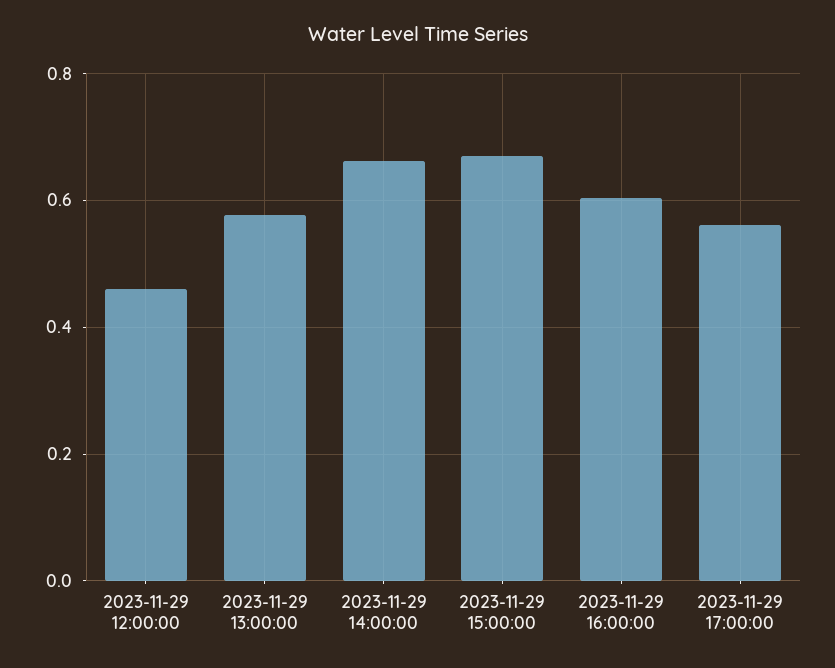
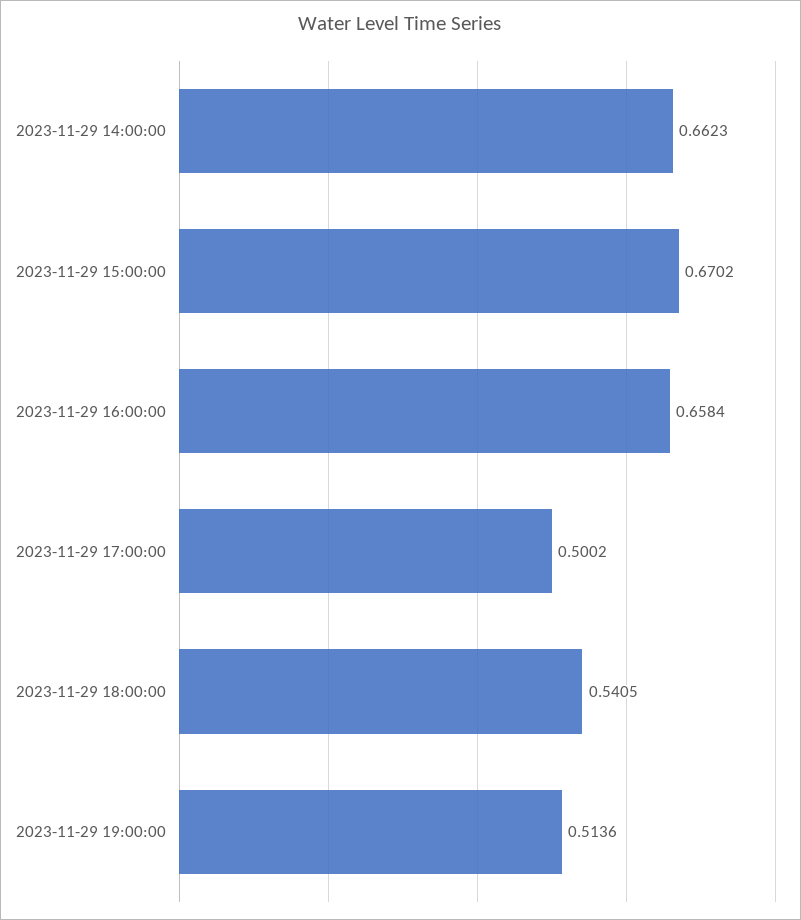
2023-11-29 12:00:00: 0.46 -> none
2023-11-29 13:00:00: 0.58 -> none
2023-11-29 16:00:00: 0.6 -> 0.6584
2023-11-29 17:00:00: 0.56 -> 0.5002
2023-11-29 18:00:00: none -> 0.5405
2023-11-29 19:00:00: none -> 0.5136

